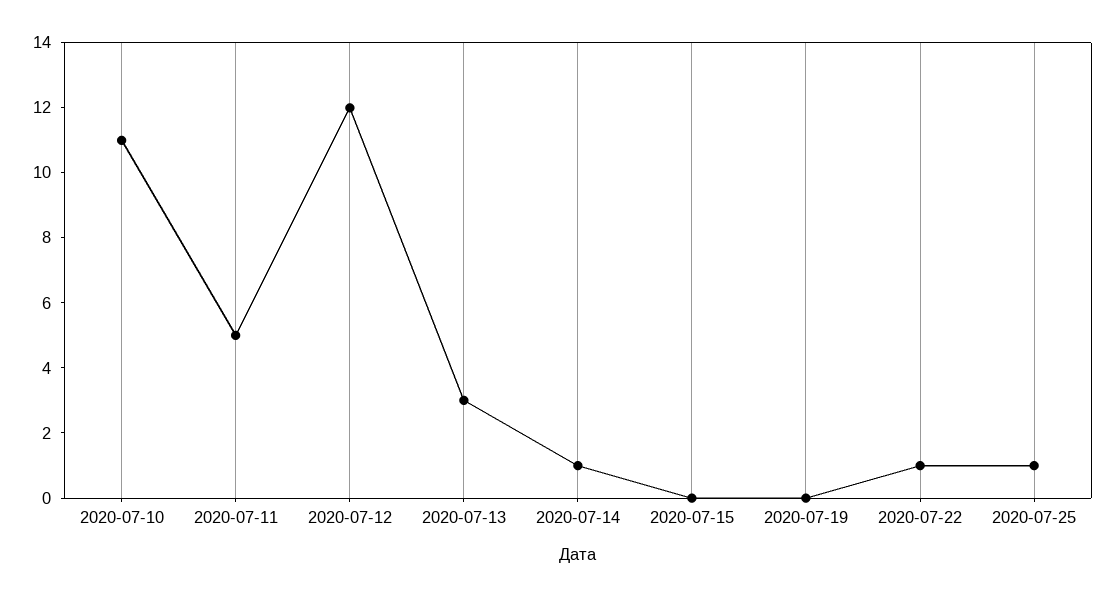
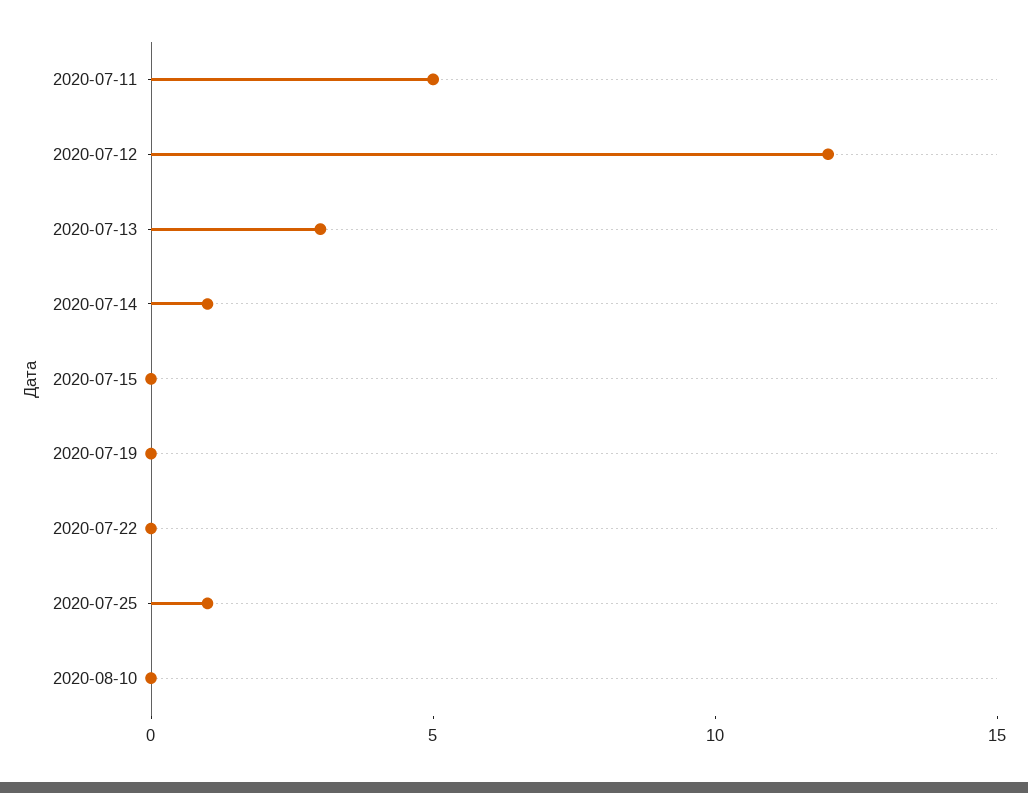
2020-07-10: 11 -> none
2020-07-22: 1 -> 0
2020-08-10: none -> 0

